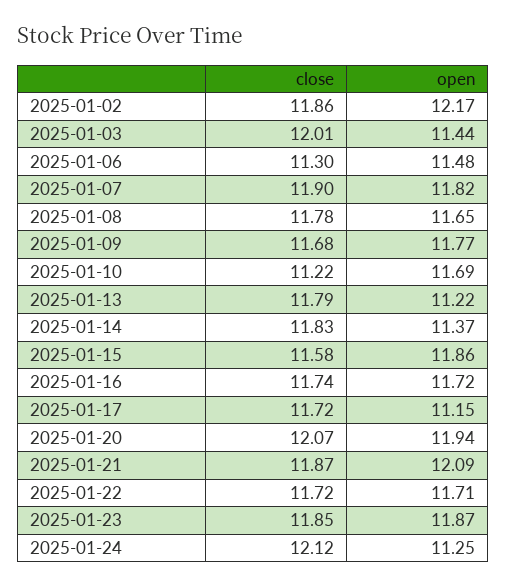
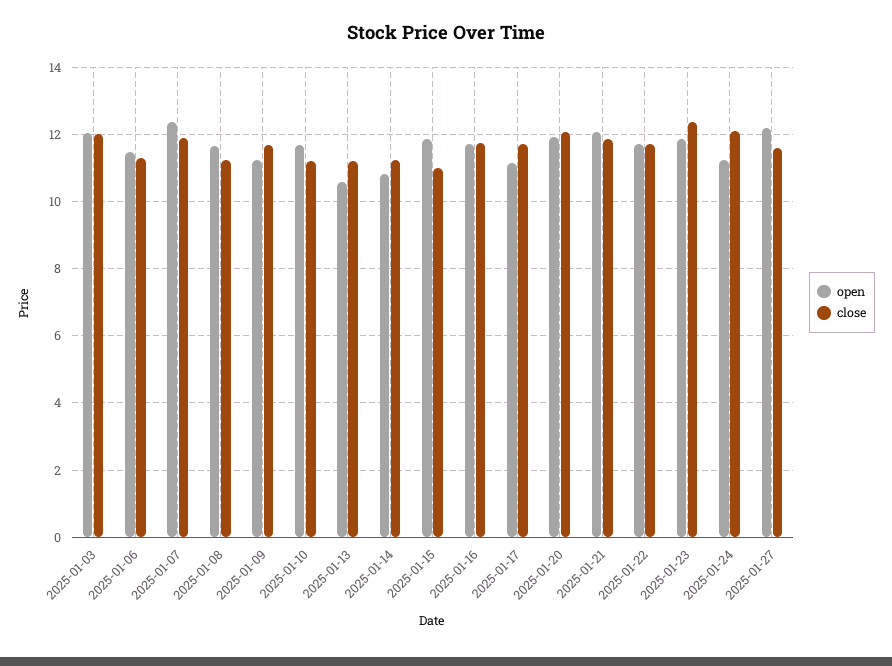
close, 2025-01-02: 11.86 -> none
open, 2025-01-02: 12.17 -> none
open, 2025-01-03: 11.44 -> 12
open, 2025-01-07: 11.82 -> 12.4
close, 2025-01-08: 11.78 -> 11.2
open, 2025-01-09: 11.77 -> 11.2
close, 2025-01-13: 11.79 -> 11.2
open, 2025-01-13: 11.22 -> 10.6
close, 2025-01-14: 11.83 -> 11.2
open, 2025-01-14: 11.37 -> 10.8
close, 2025-01-15: 11.58 -> 11
close, 2025-01-23: 11.85 -> 12.4
open, 2025-01-27: none -> 12.2
close, 2025-01-27: none -> 11.6

